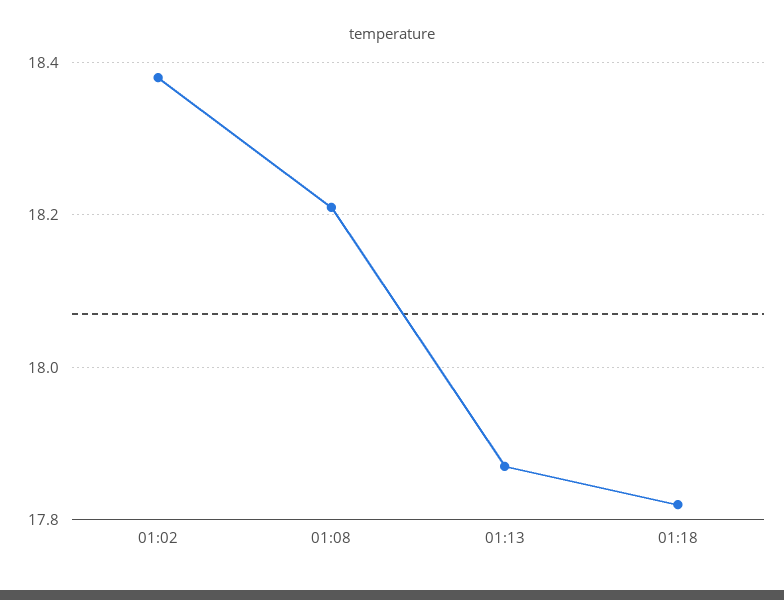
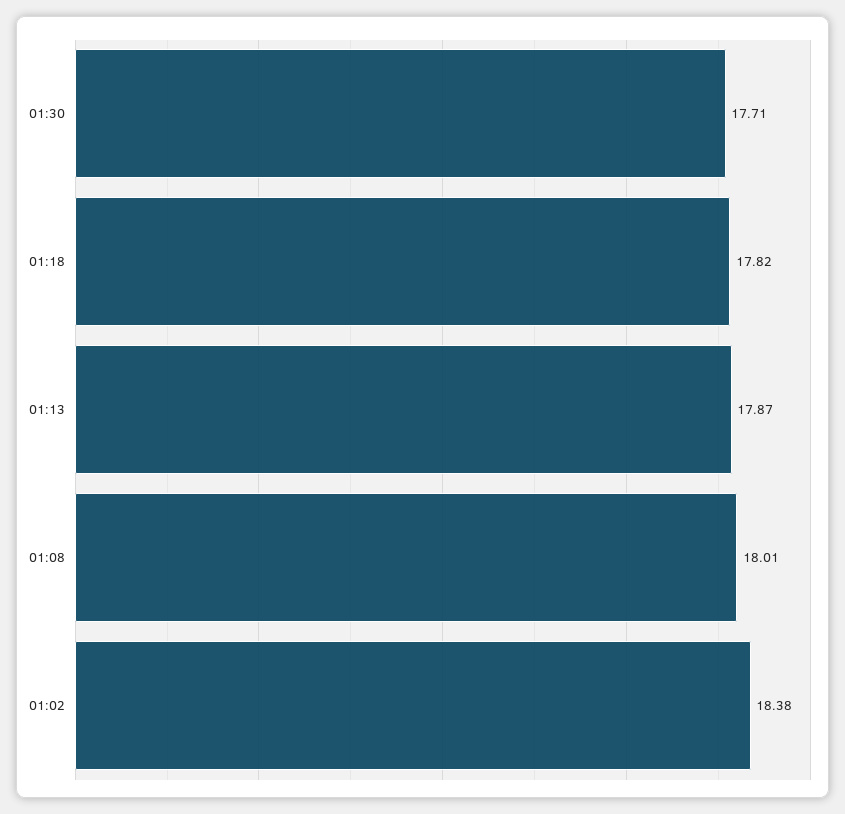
01:08: 18.2 -> 18.01
01:30: none -> 17.71

